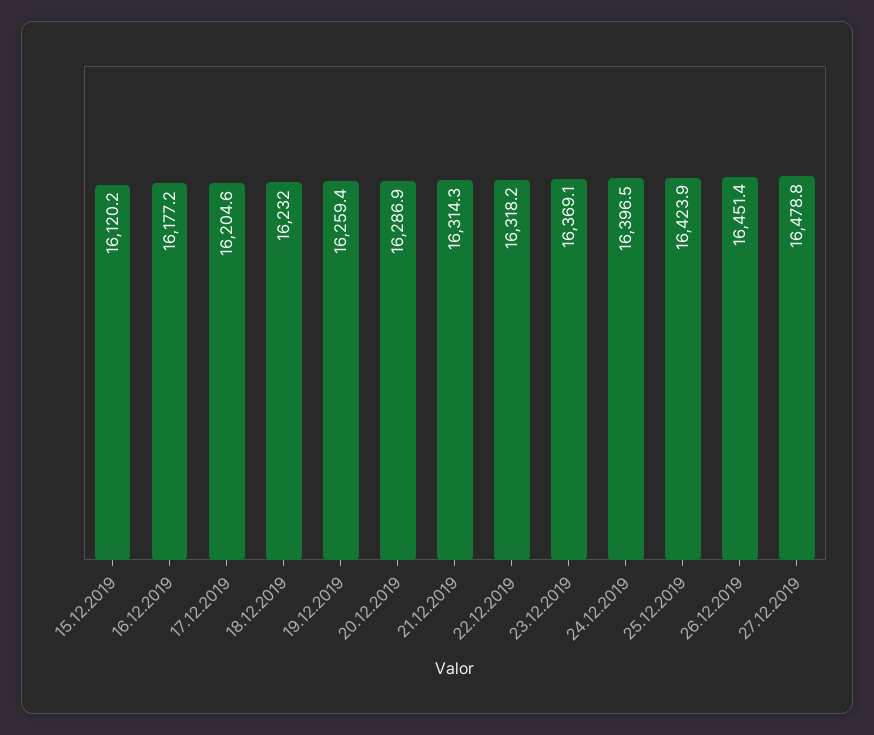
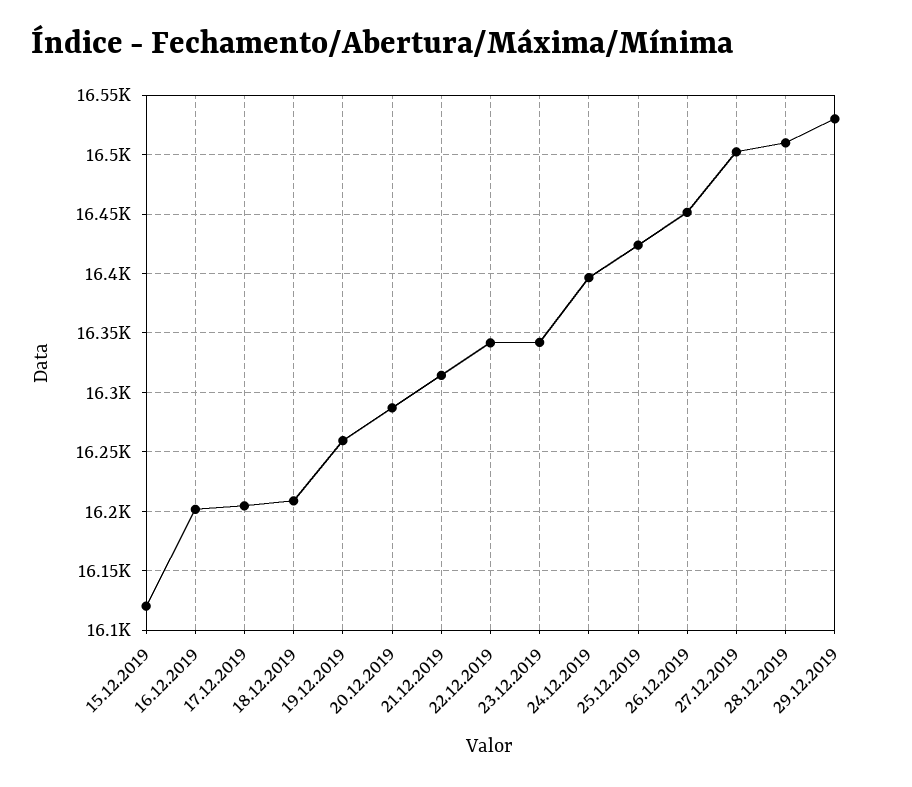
16.12.2019: 16177.2 -> 16200
18.12.2019: 16232 -> 16210
22.12.2019: 16318.2 -> 16340
23.12.2019: 16369.1 -> 16340
27.12.2019: 16478.8 -> 16500
28.12.2019: none -> 16510
29.12.2019: none -> 16530

